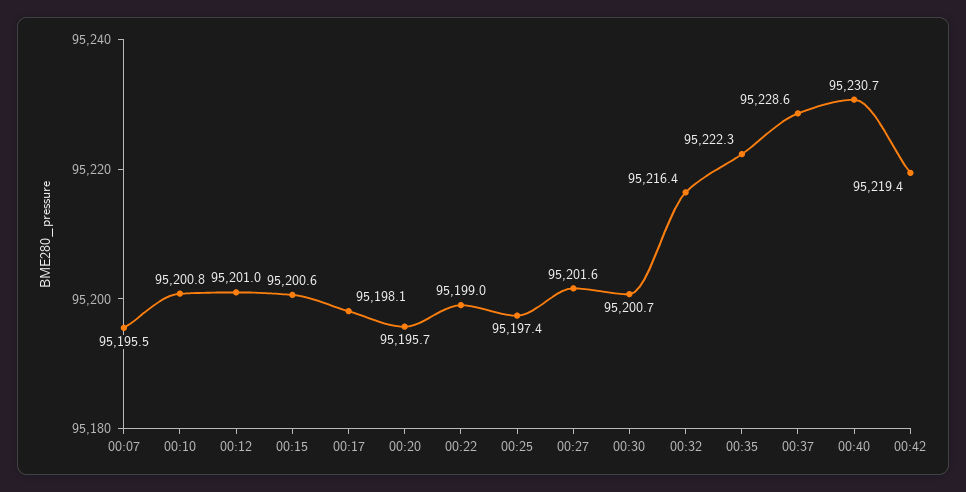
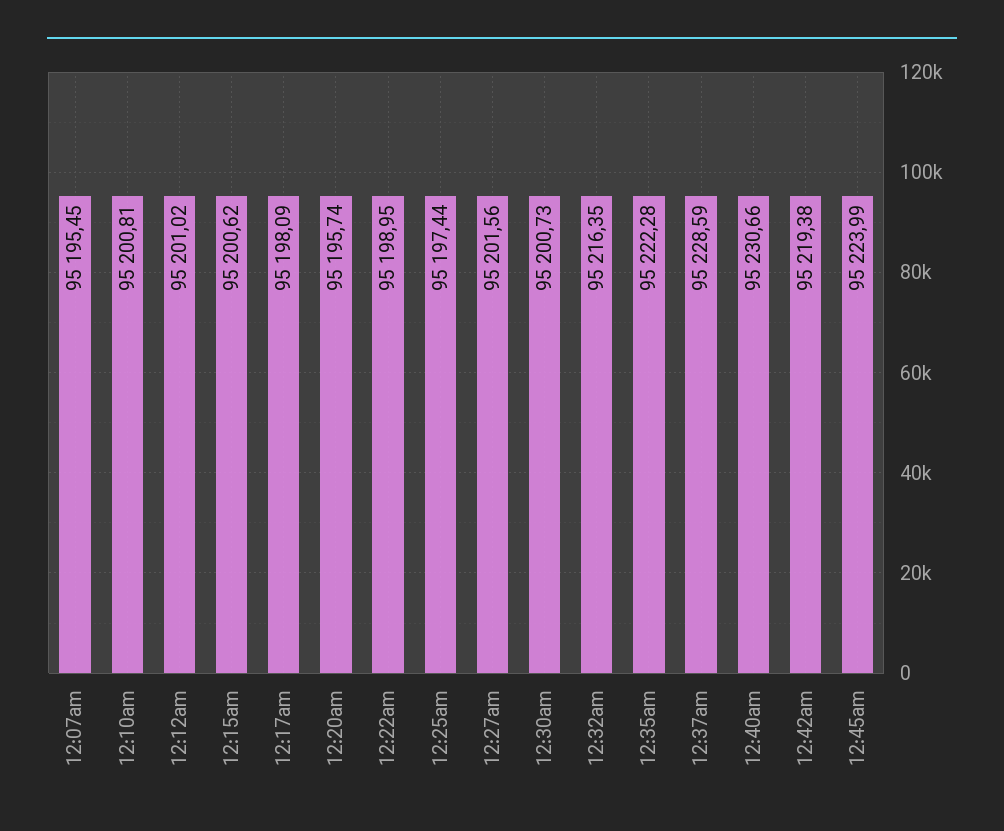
12:45am: none -> 95223.99

